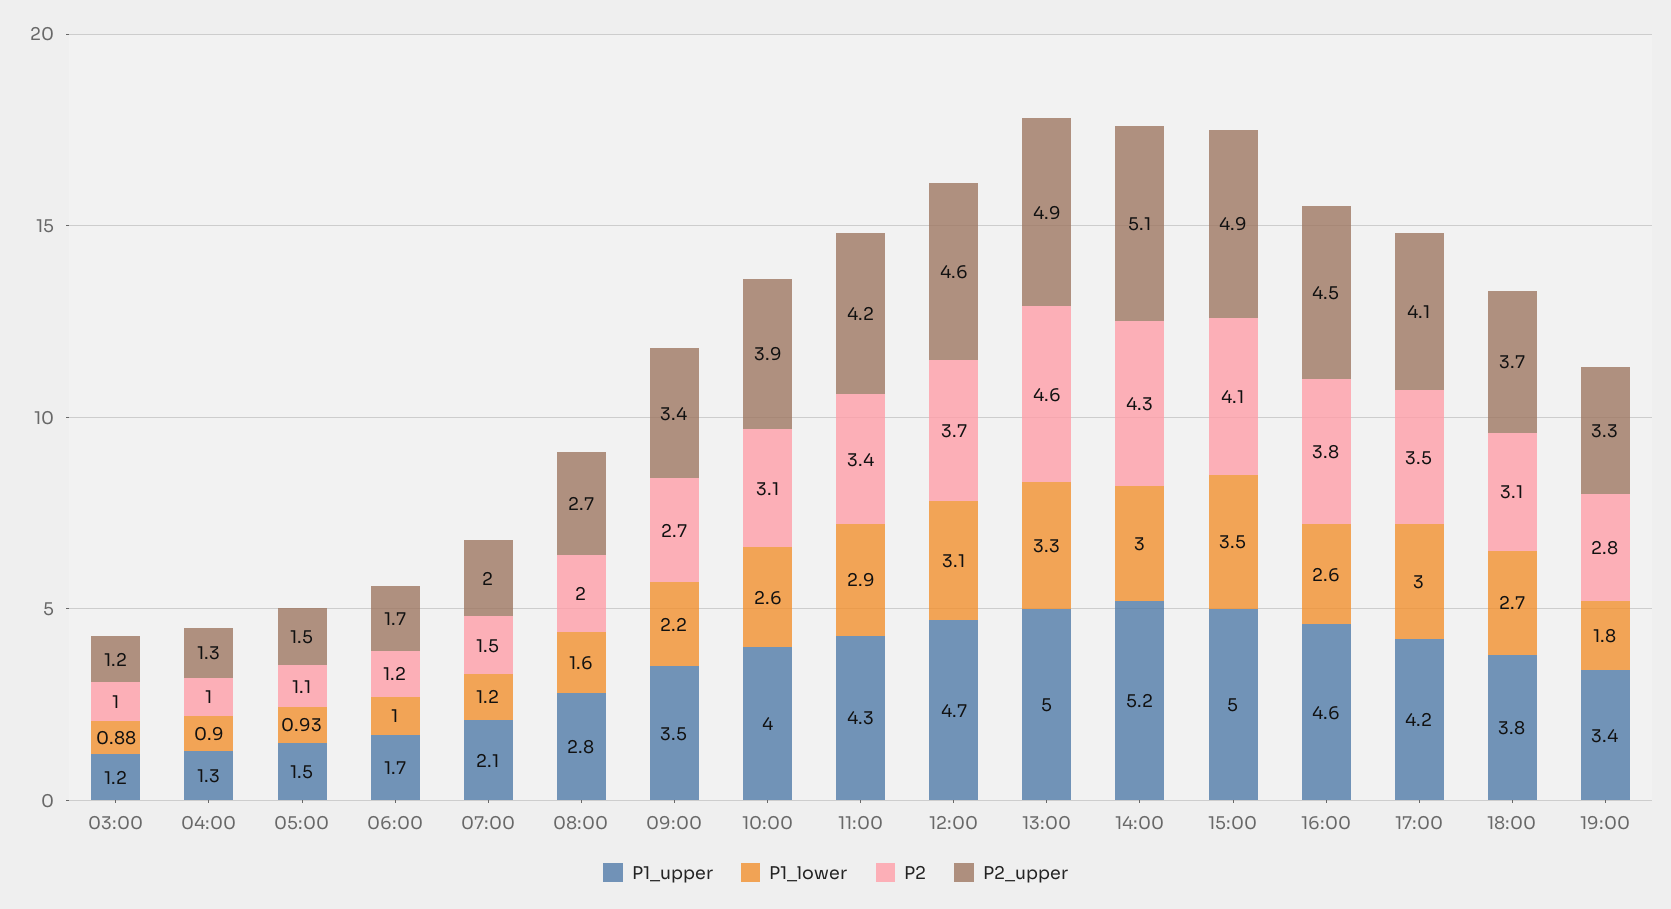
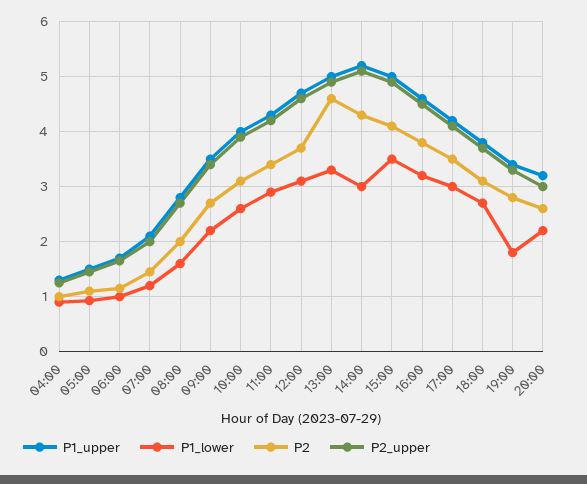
P1_upper, 03:00: 1.2 -> none
P1_lower, 03:00: 0.88 -> none
P2, 03:00: 1 -> none
P2_upper, 03:00: 1.2 -> none
P1_lower, 16:00: 2.6 -> 3.2
P1_upper, 20:00: none -> 3.2
P1_lower, 20:00: none -> 2.2
P2, 20:00: none -> 2.6
P2_upper, 20:00: none -> 3

